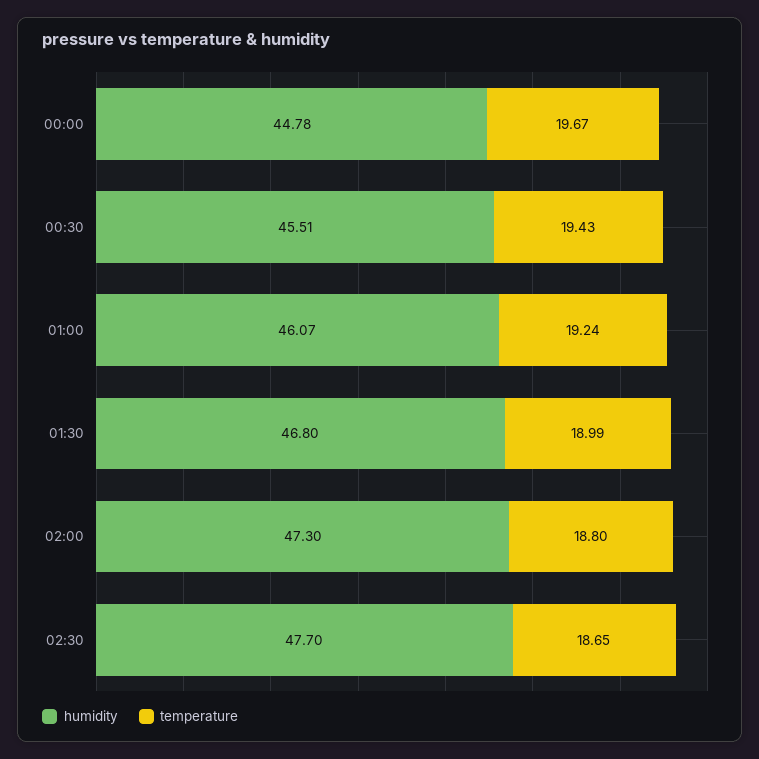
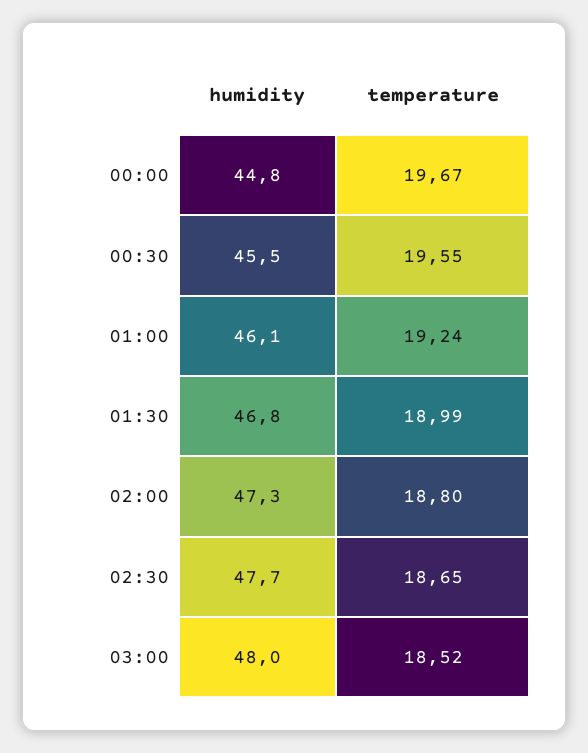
temperature, 00:30: 19.43 -> 19.55
humidity, 03:00: none -> 48
temperature, 03:00: none -> 18.52

